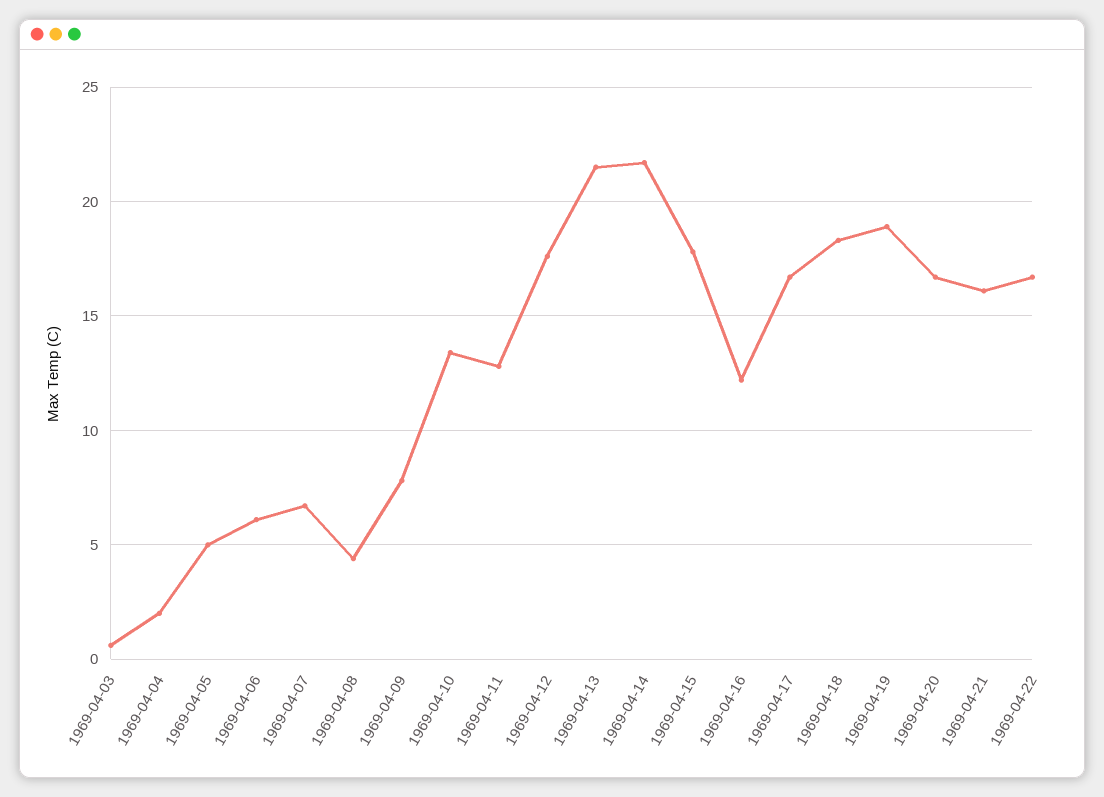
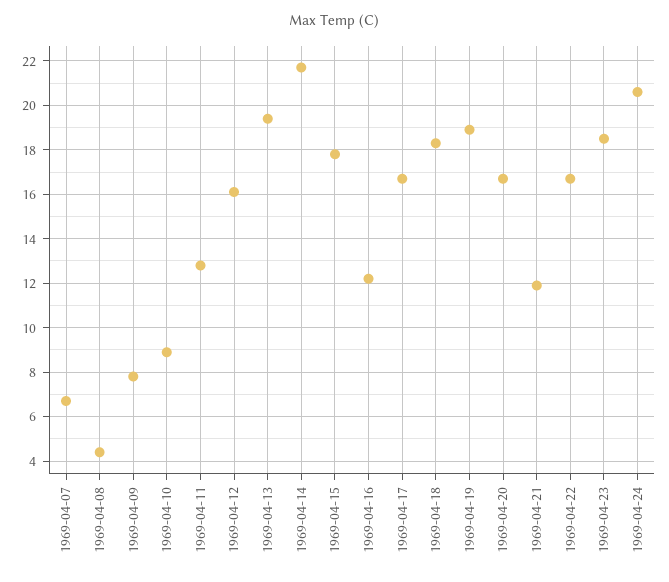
1969-04-03: 0.5 -> none
1969-04-04: 2 -> none
1969-04-05: 5 -> none
1969-04-06: 6 -> none
1969-04-10: 13.5 -> 9
1969-04-12: 17.5 -> 16
1969-04-13: 21.5 -> 19.5
1969-04-21: 16 -> 12
1969-04-23: none -> 18.5
1969-04-24: none -> 20.5

